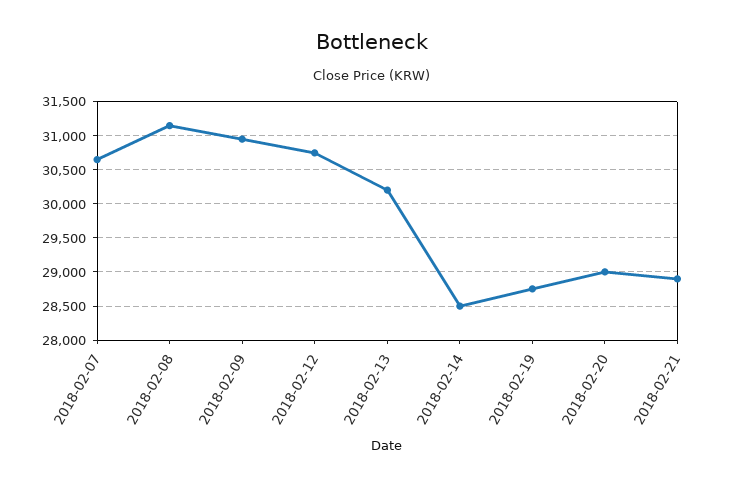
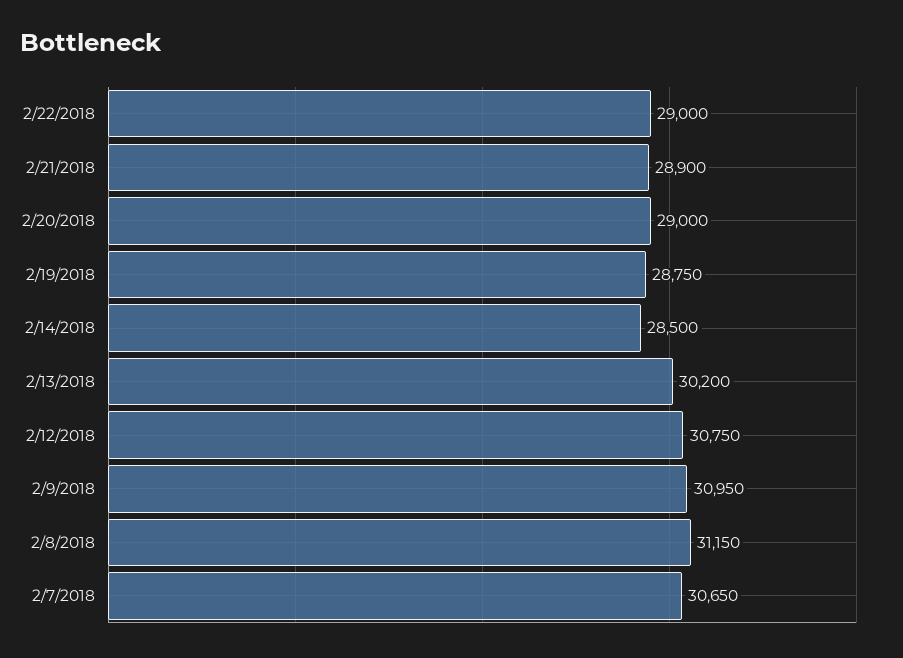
2/22/2018: none -> 29000

